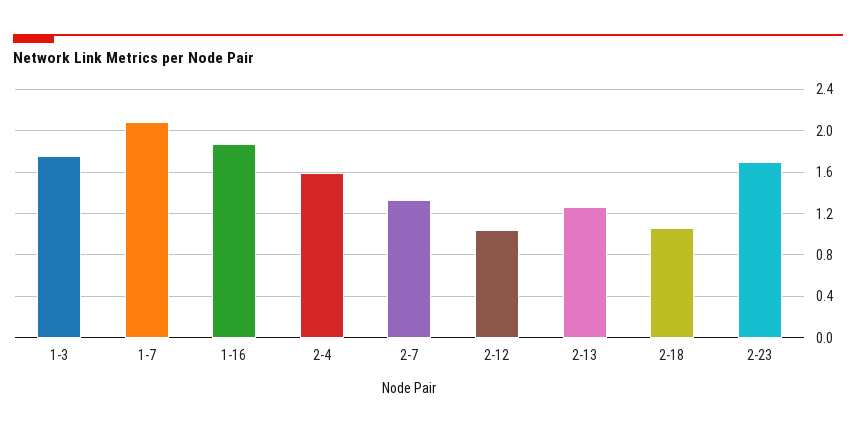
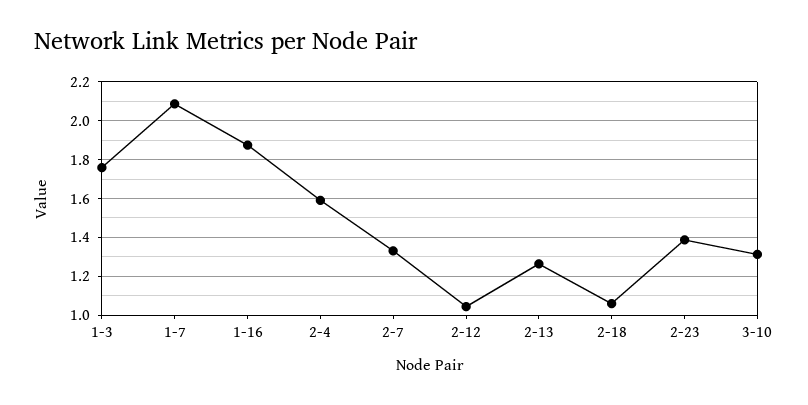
2-23: 1.7 -> 1.4
3-10: none -> 1.3

